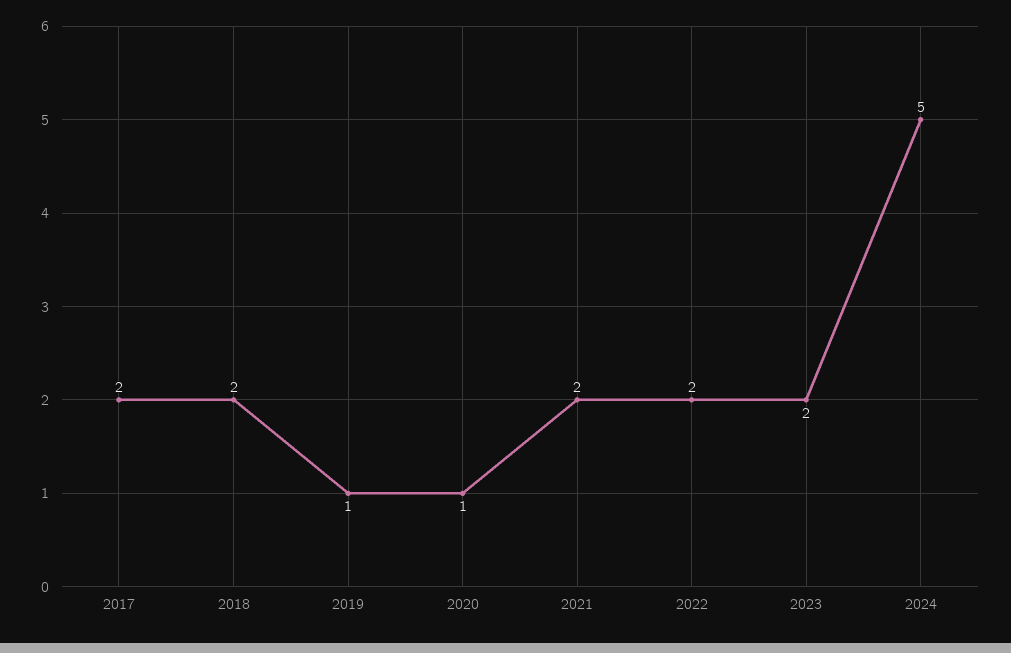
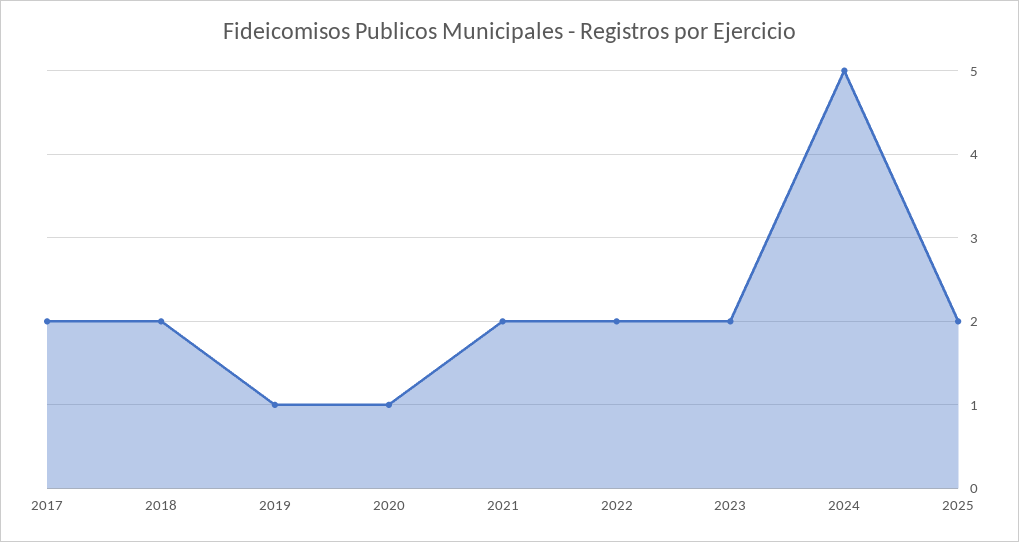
2025: none -> 2

